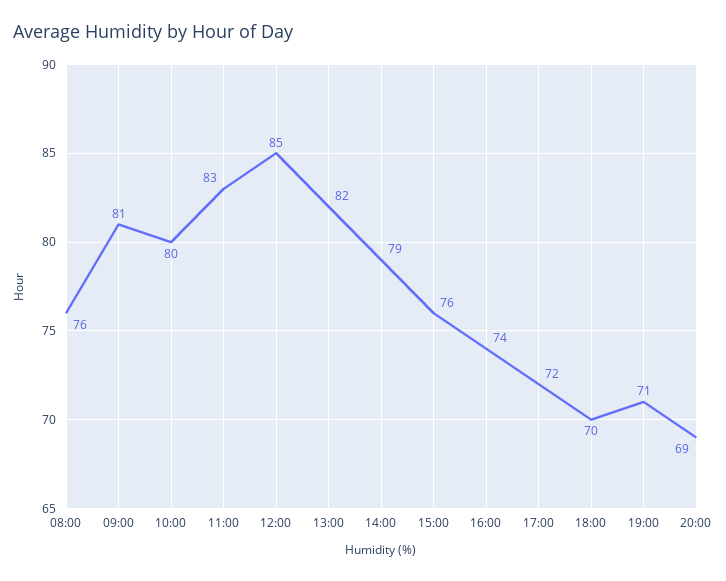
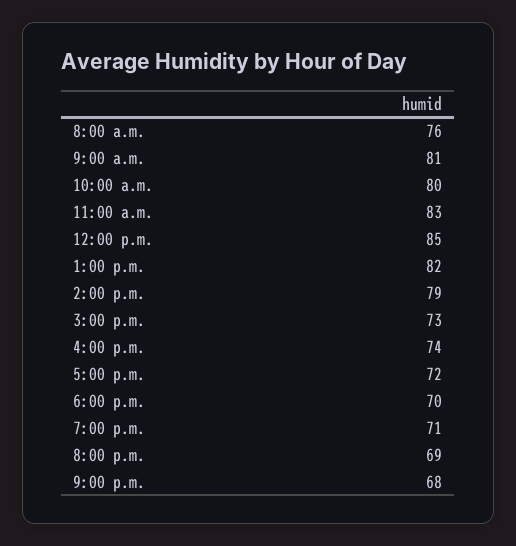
15:00: 76 -> 73
9:00 p.m.: none -> 68

